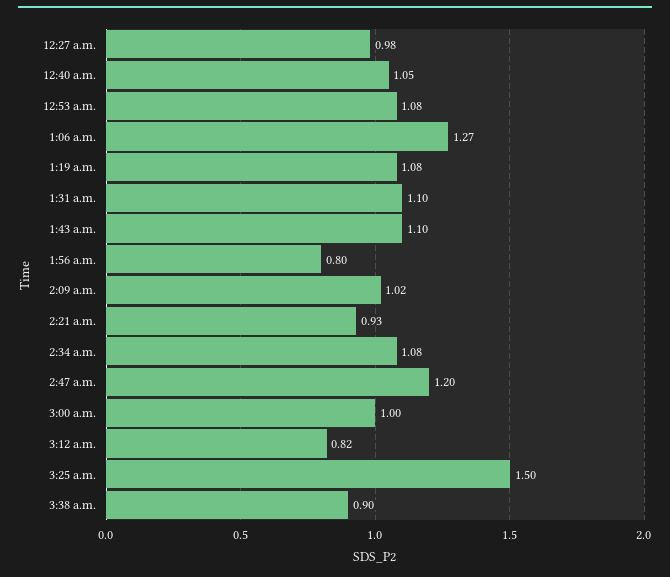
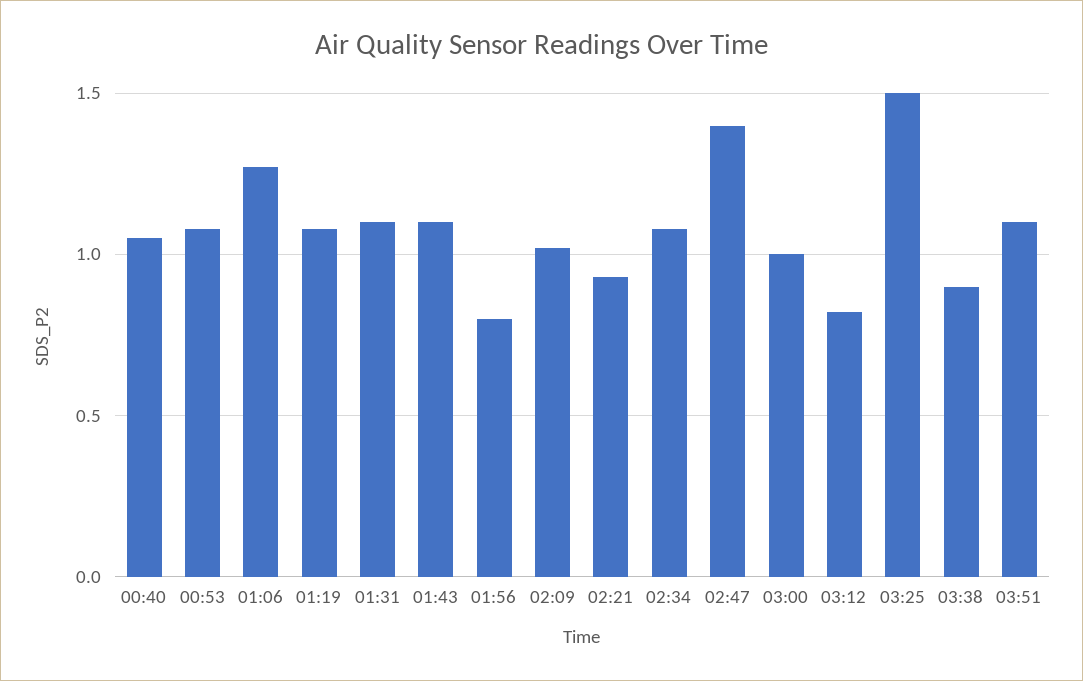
12:27 a.m.: 0.98 -> none
2:47 a.m.: 1.2 -> 1.4
03:51: none -> 1.1

